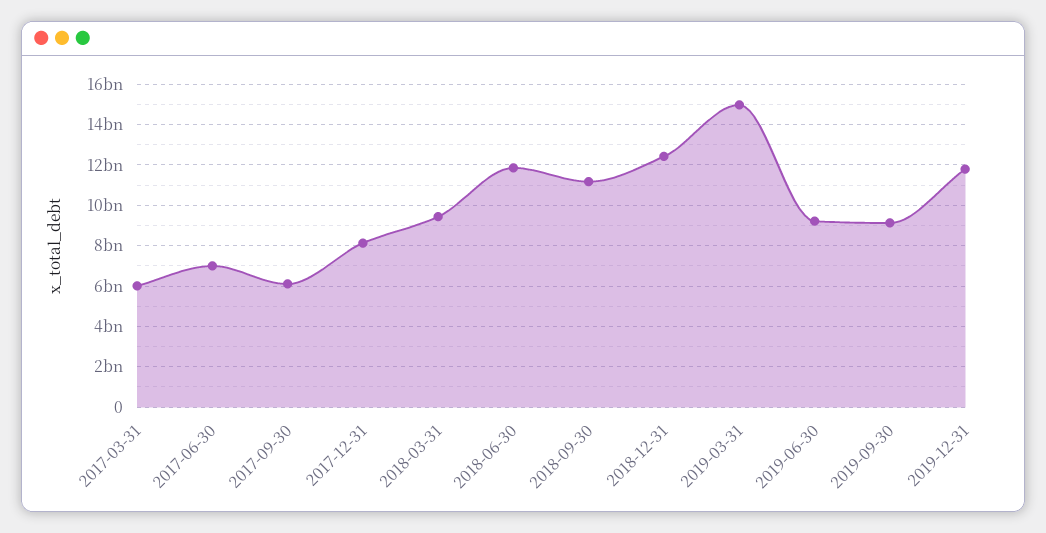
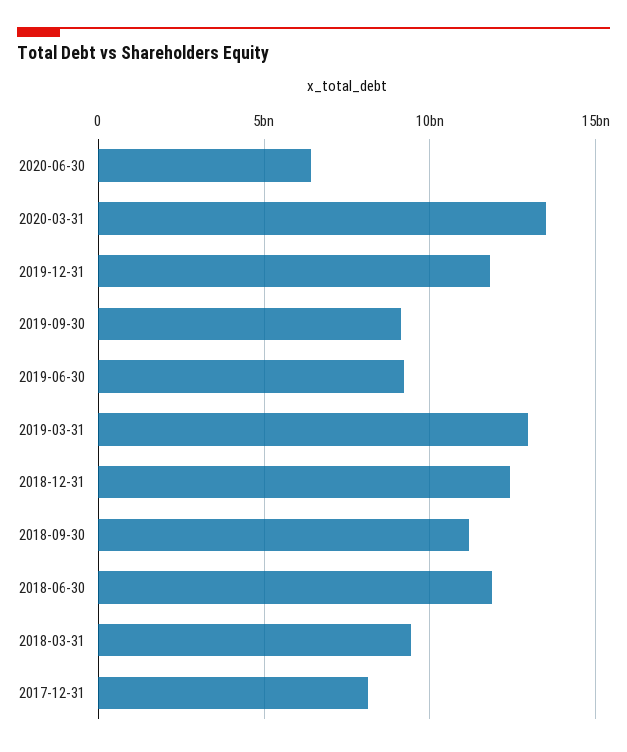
2017-03-31: 6000000000 -> none
2017-06-30: 7000000000 -> none
2017-09-30: 6000000000 -> none
2019-03-31: 15000000000 -> 13000000000
2020-06-30: none -> 6500000000
2020-03-31: none -> 13500000000

